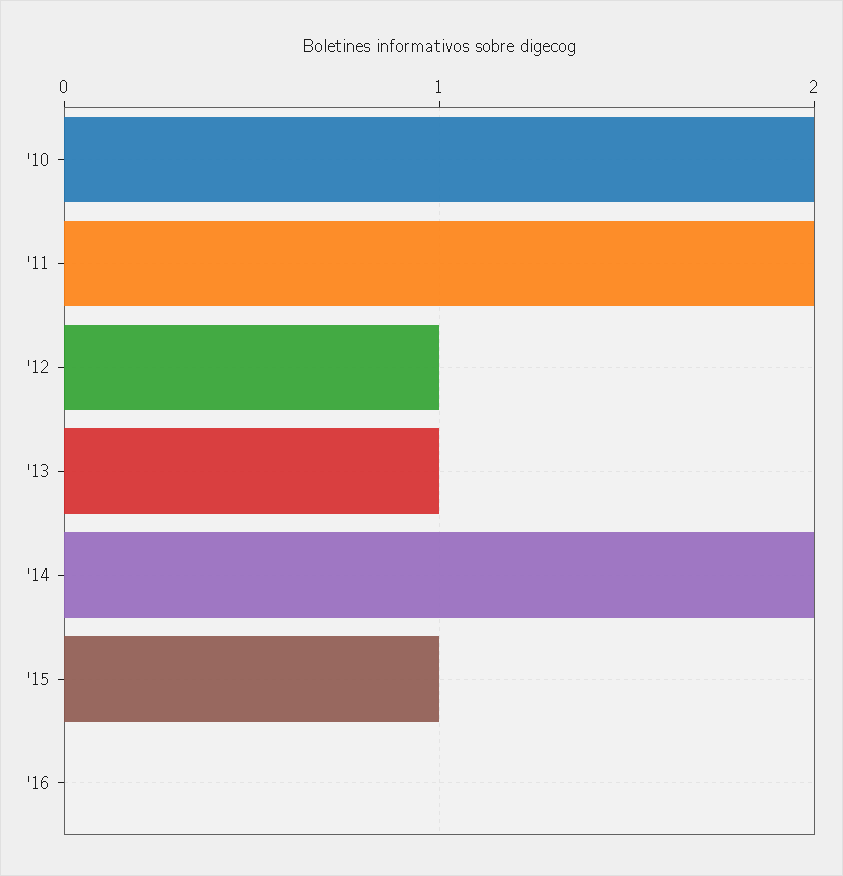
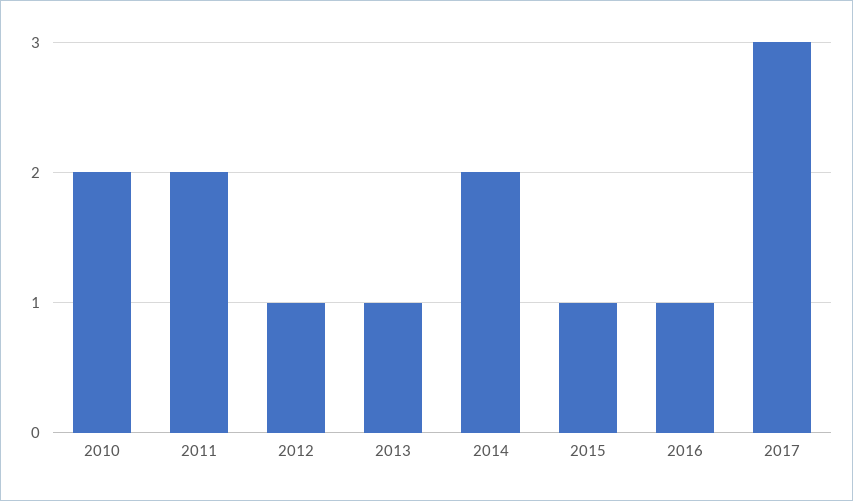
'16: 0 -> 1
2017: none -> 3

